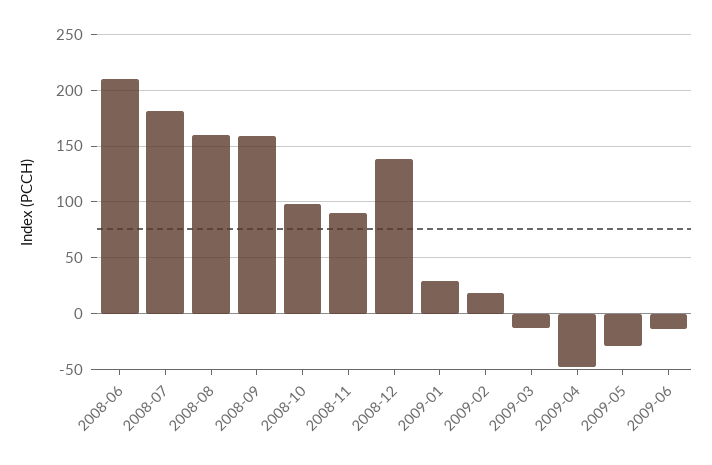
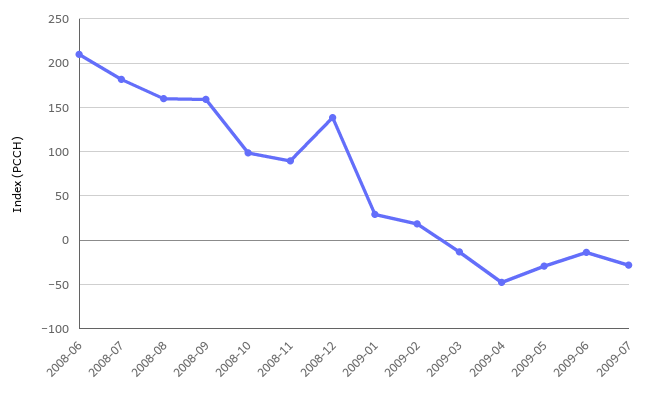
2009-07: none -> -30

